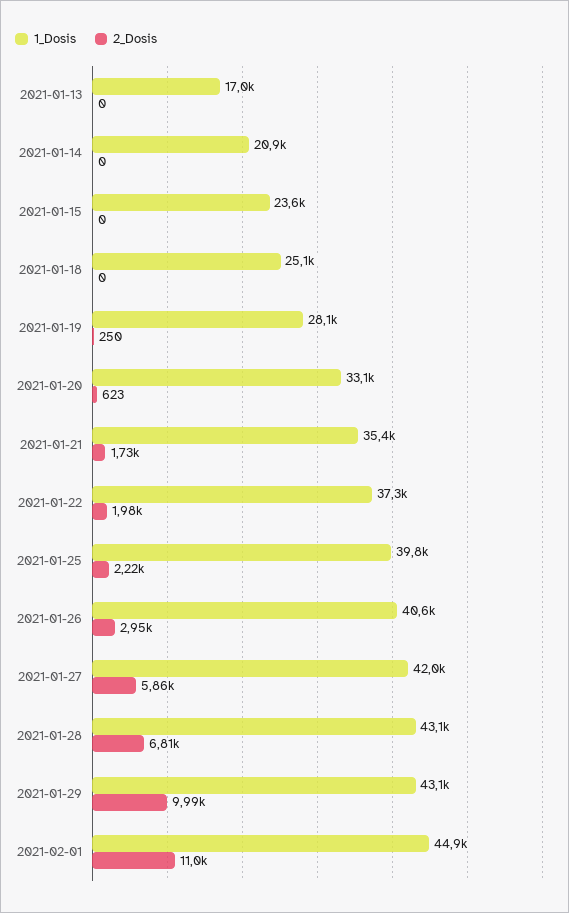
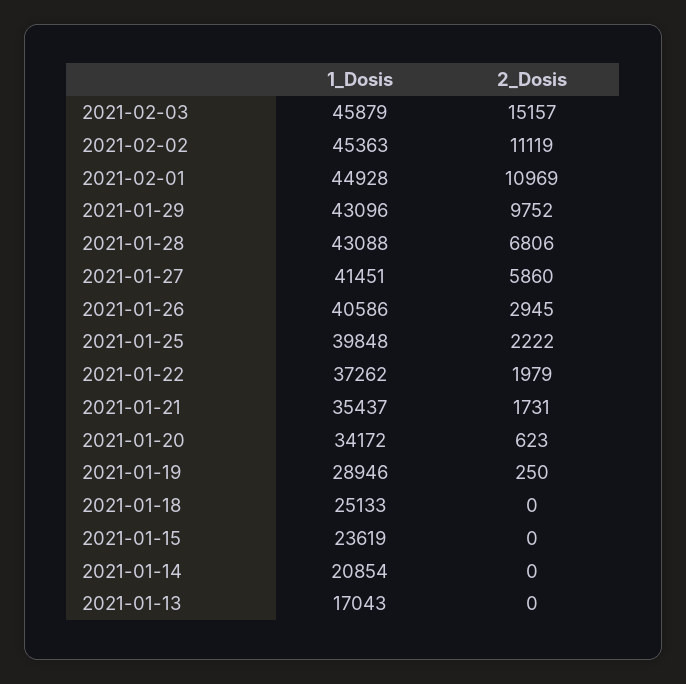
1_Dosis, 2021-01-19: 28100 -> 28946
1_Dosis, 2021-01-20: 33100 -> 34172
1_Dosis, 2021-01-27: 42000 -> 41451
2_Dosis, 2021-01-29: 9990 -> 9752
1_Dosis, 2021-02-03: none -> 45879
2_Dosis, 2021-02-03: none -> 15157
1_Dosis, 2021-02-02: none -> 45363
2_Dosis, 2021-02-02: none -> 11119

